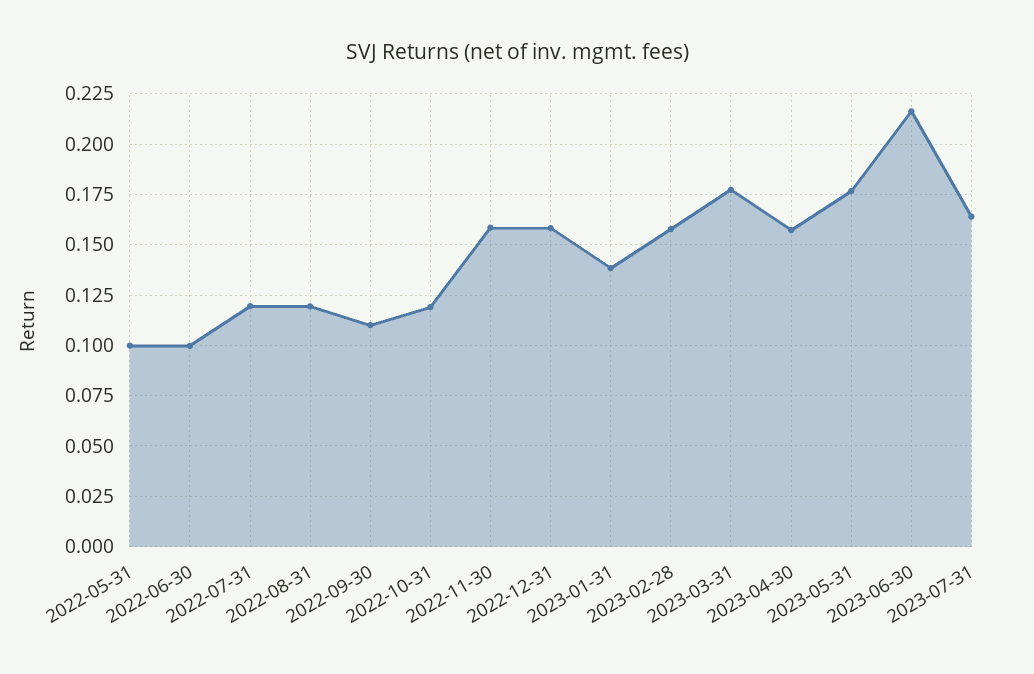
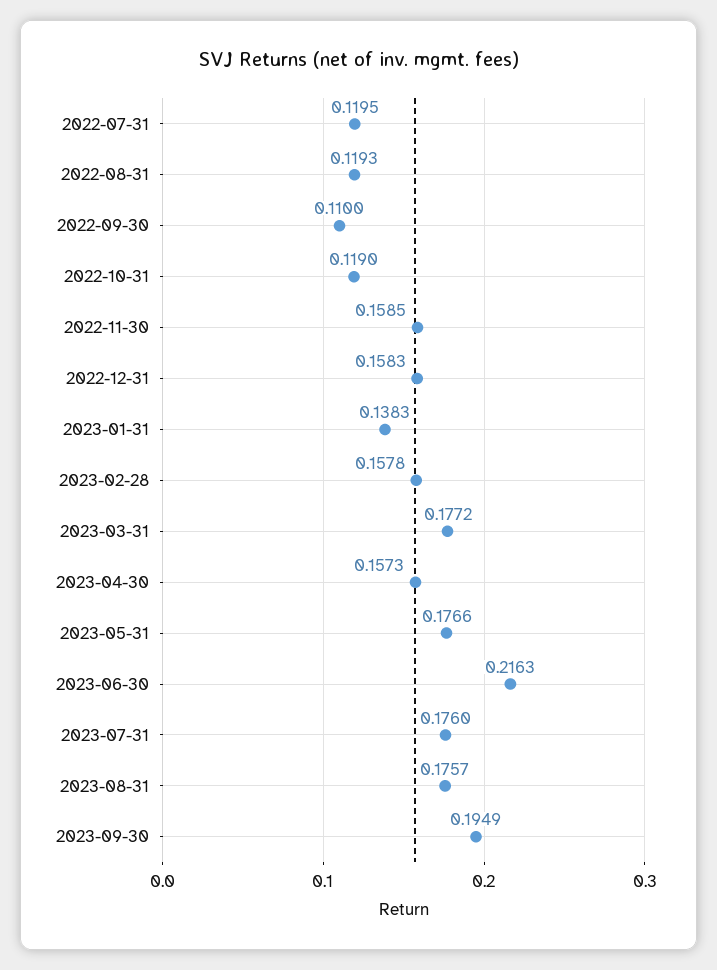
2022-05-31: 0.1 -> none
2022-06-30: 0.1 -> none
2023-07-31: 0.165 -> 0.176
2023-08-31: none -> 0.1757
2023-09-30: none -> 0.1949

